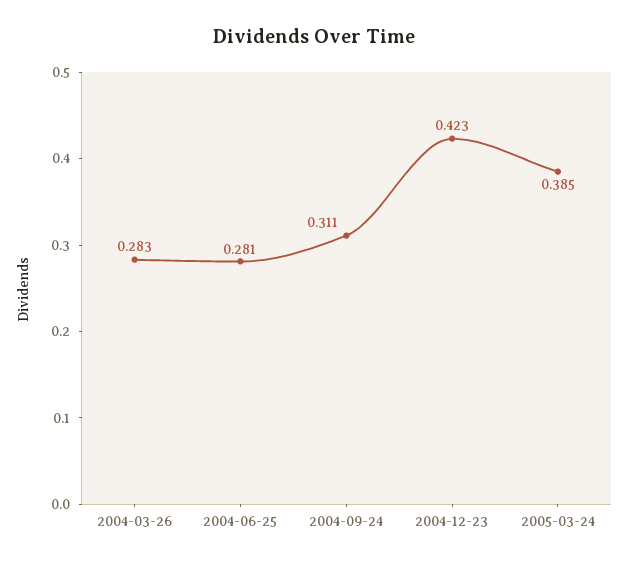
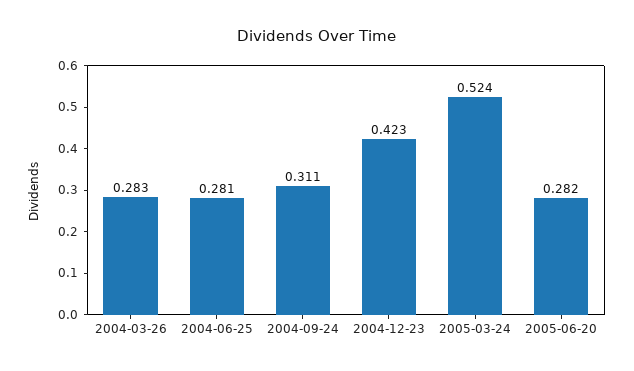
2005-03-24: 0.385 -> 0.524
2005-06-20: none -> 0.282

